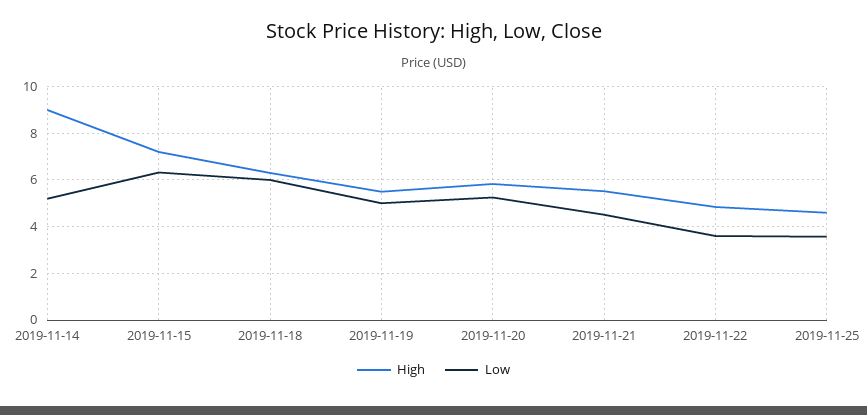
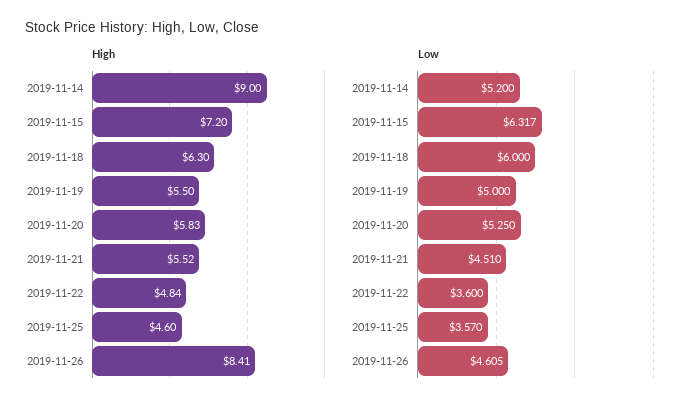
High, 2019-11-26: none -> 8.41
Low, 2019-11-26: none -> 4.605

